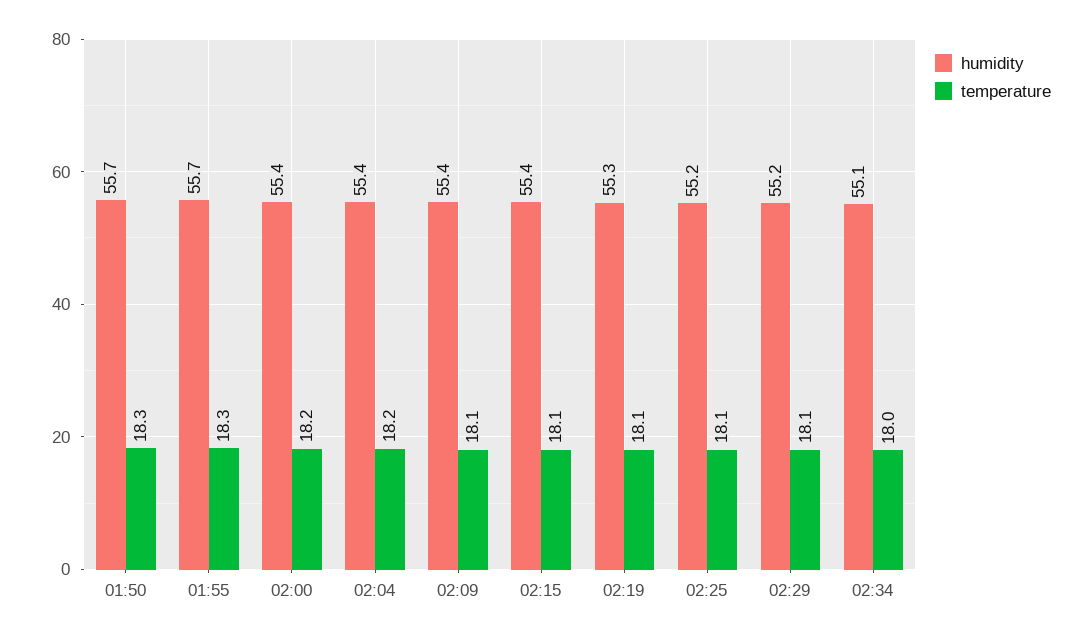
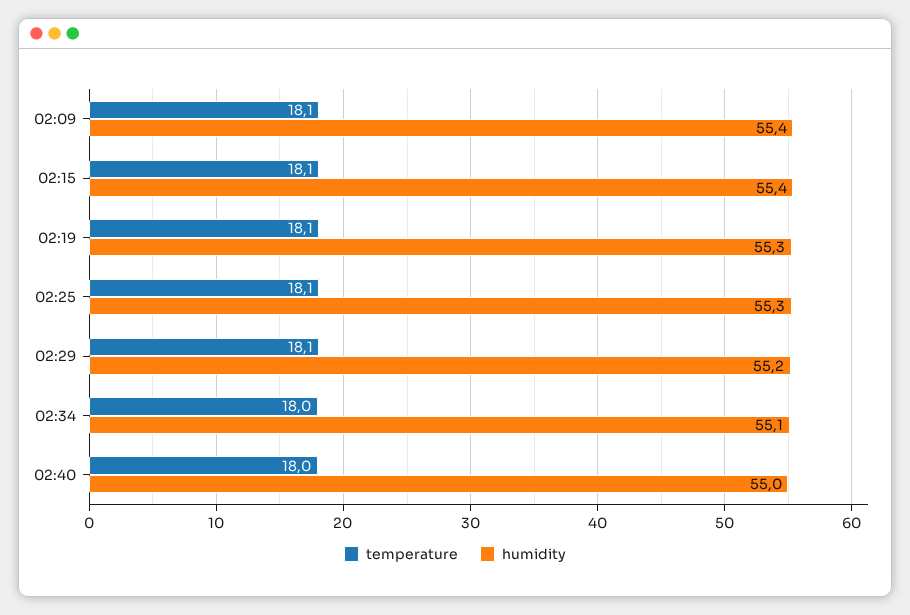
humidity, 01:50: 55.7 -> none
temperature, 01:50: 18.3 -> none
humidity, 01:55: 55.7 -> none
temperature, 01:55: 18.3 -> none
humidity, 02:00: 55.4 -> none
temperature, 02:00: 18.2 -> none
humidity, 02:04: 55.4 -> none
temperature, 02:04: 18.2 -> none
humidity, 02:25: 55.2 -> 55.3
temperature, 02:40: none -> 18
humidity, 02:40: none -> 55

